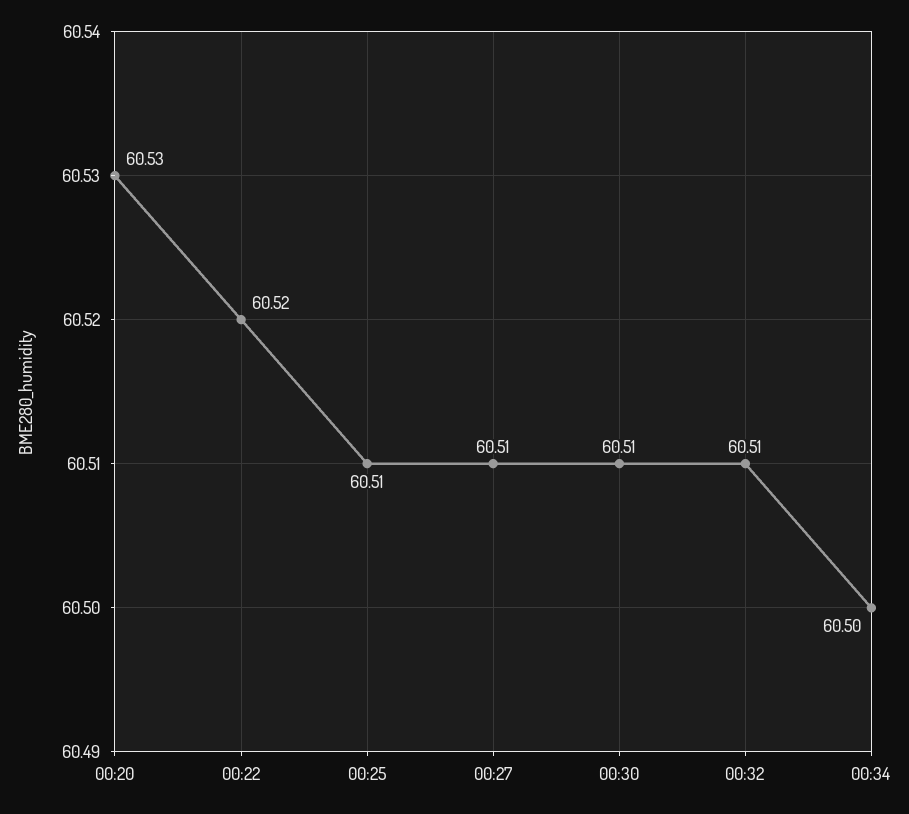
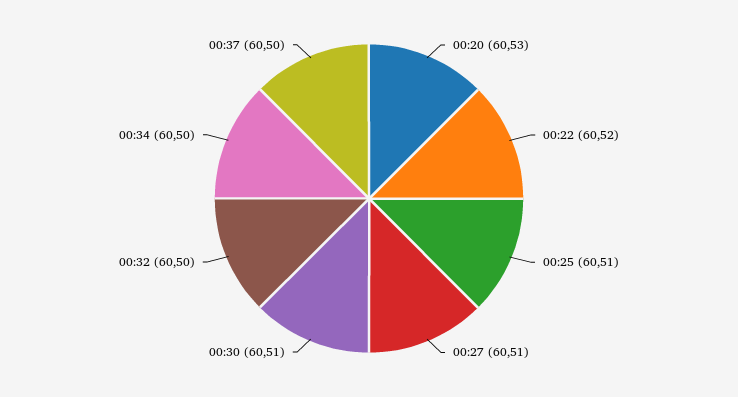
00:32: 60.51 -> 60.5
00:37: none -> 60.5

